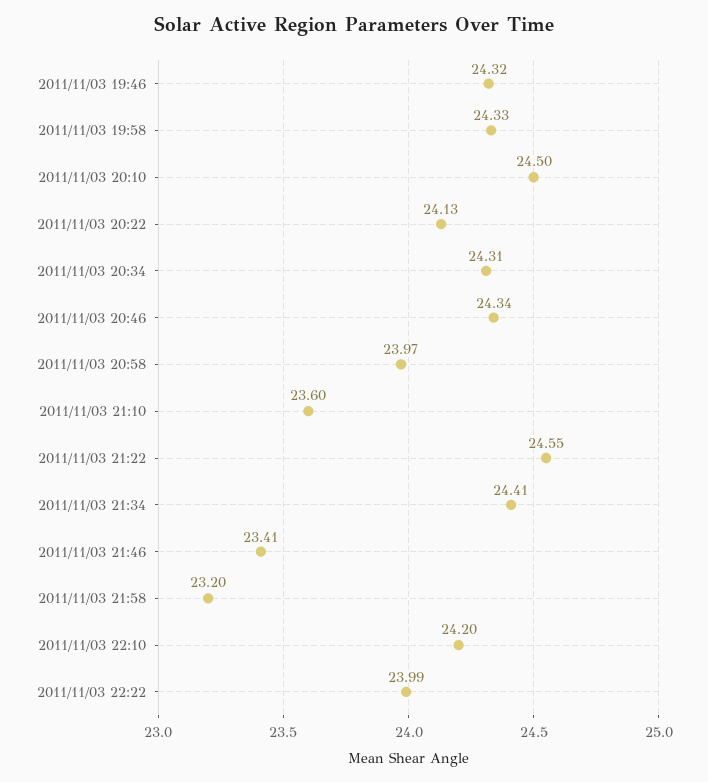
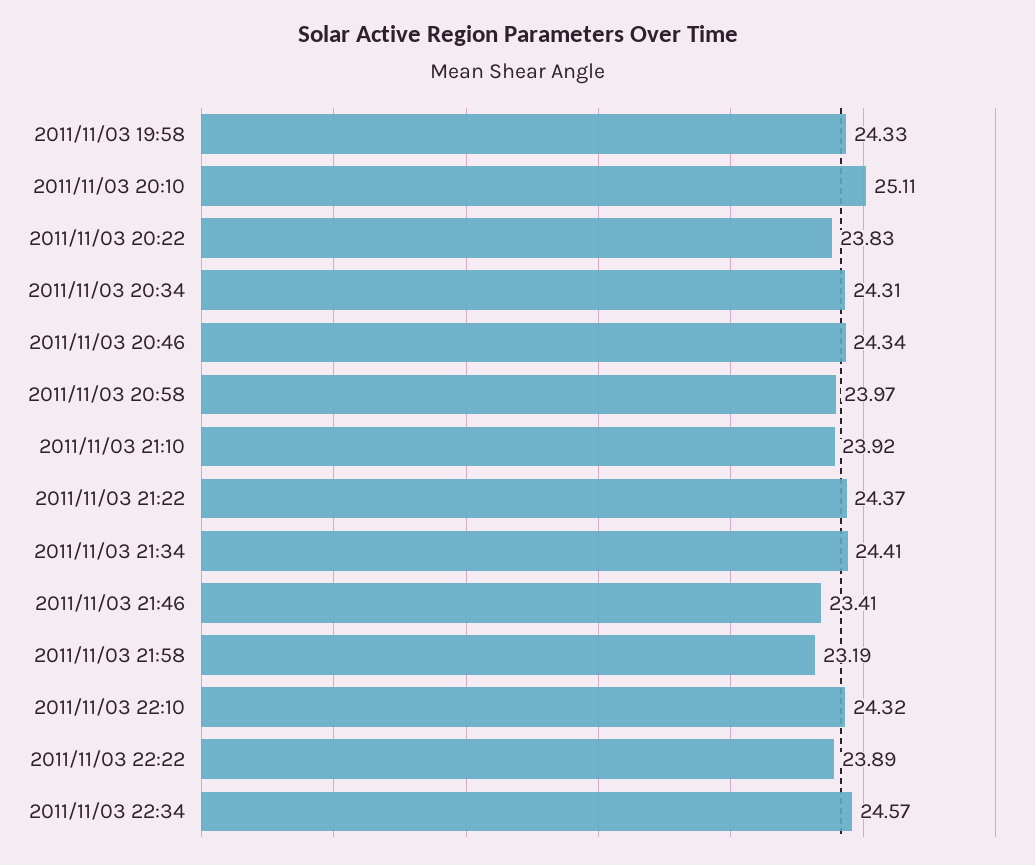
2011/11/03 19:46: 24.32 -> none
2011/11/03 20:10: 24.5 -> 25.11
2011/11/03 20:22: 24.13 -> 23.83
2011/11/03 21:10: 23.6 -> 23.92
2011/11/03 21:22: 24.55 -> 24.37
2011/11/03 21:58: 23.2 -> 23.19
2011/11/03 22:10: 24.2 -> 24.32
2011/11/03 22:22: 23.99 -> 23.89
2011/11/03 22:34: none -> 24.57

